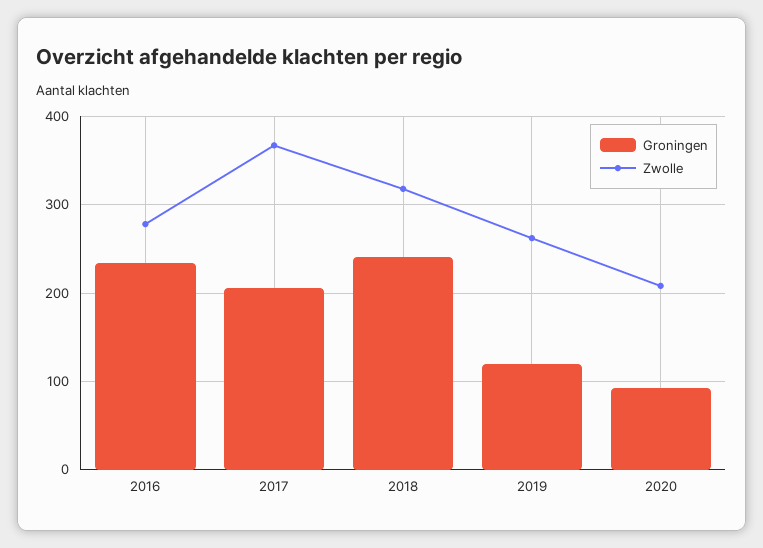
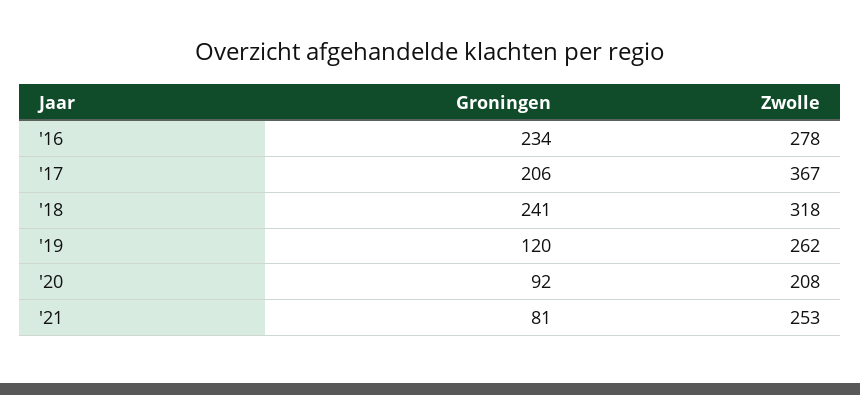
Groningen, '21: none -> 81
Zwolle, '21: none -> 253

